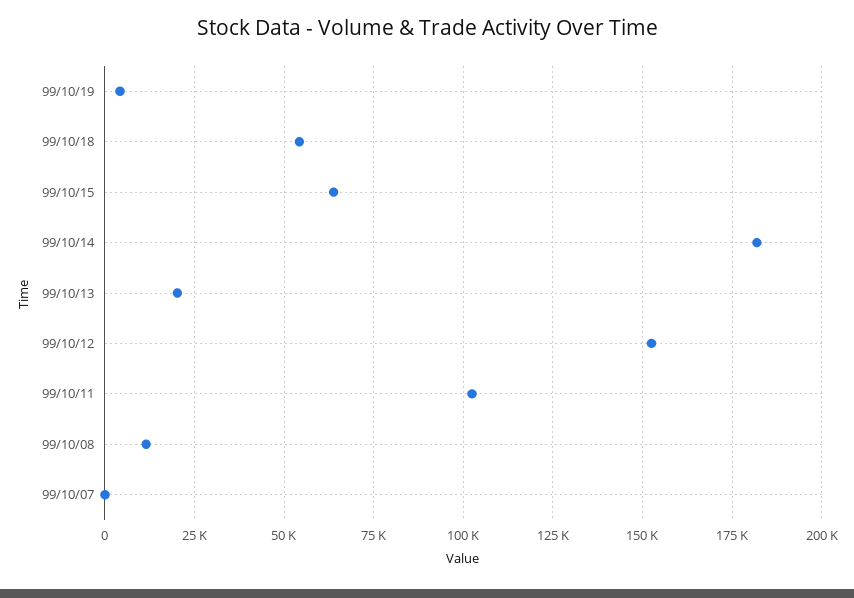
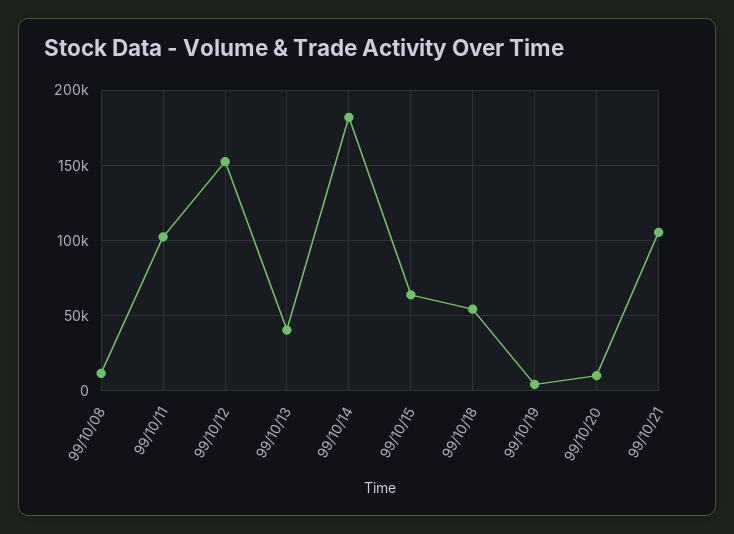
99/10/13: 20000 -> 40000
99/10/07: 0 -> none
99/10/20: none -> 10000
99/10/21: none -> 105000

